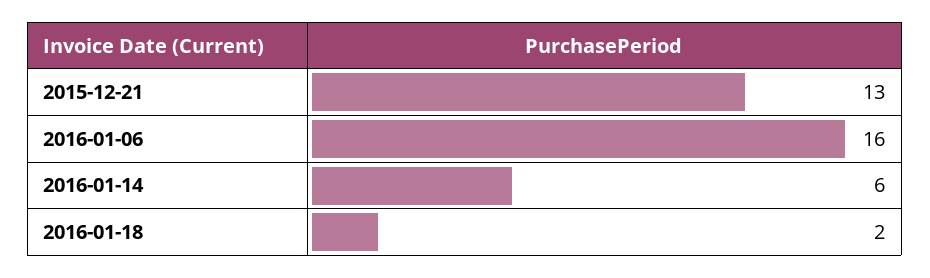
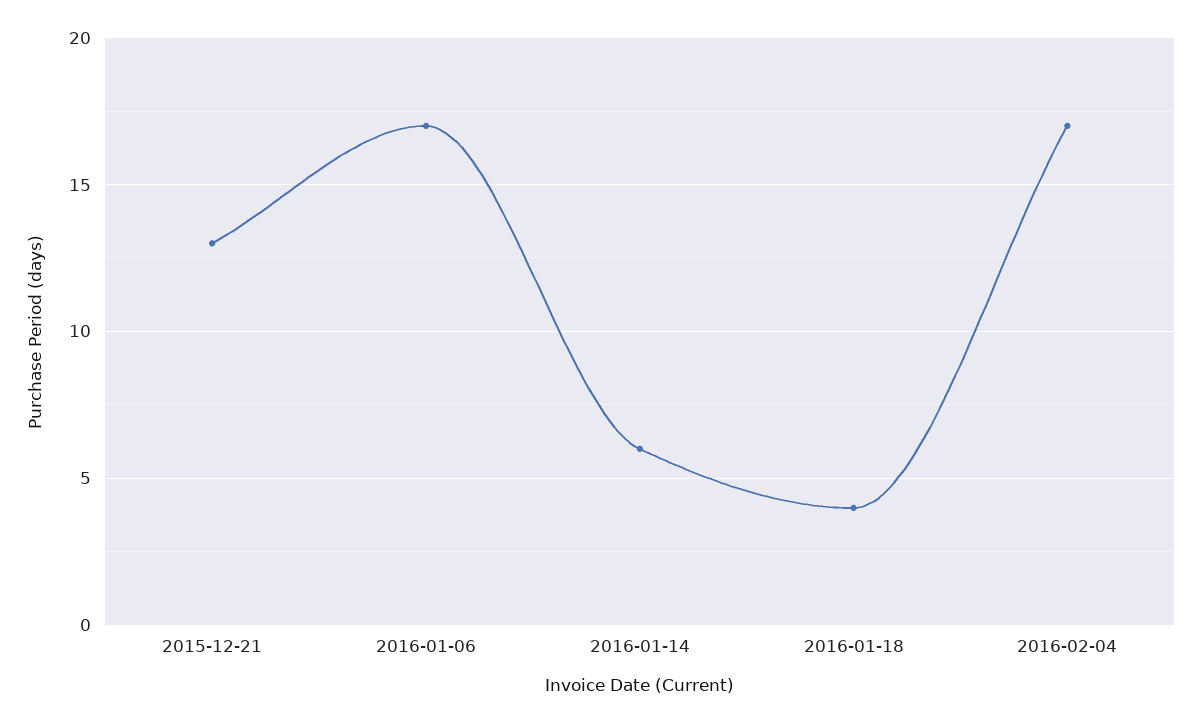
2016-01-06: 16 -> 17
2016-01-18: 2 -> 4
2016-02-04: none -> 17

